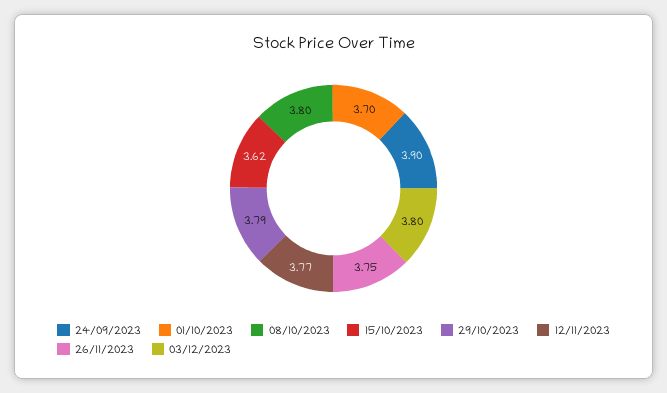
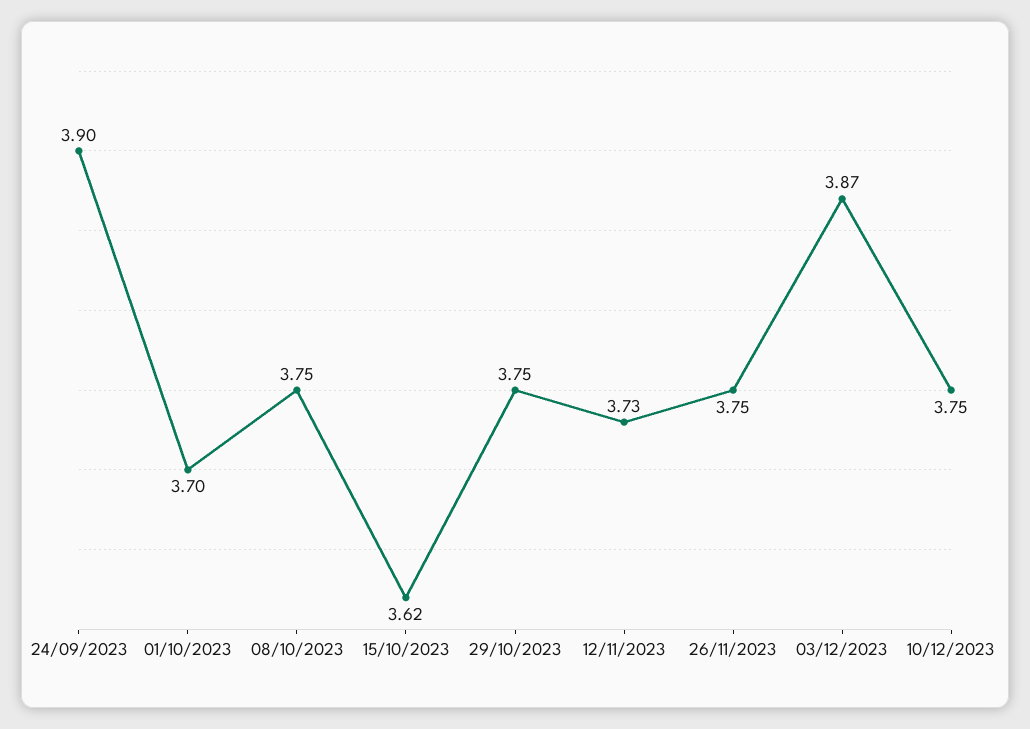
08/10/2023: 3.8 -> 3.75
29/10/2023: 3.79 -> 3.75
12/11/2023: 3.77 -> 3.73
03/12/2023: 3.8 -> 3.87
10/12/2023: none -> 3.75

